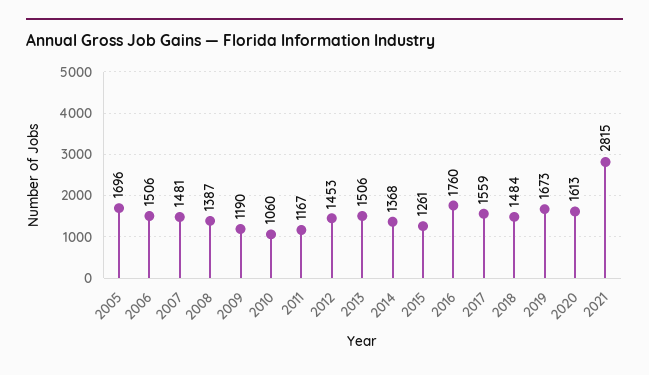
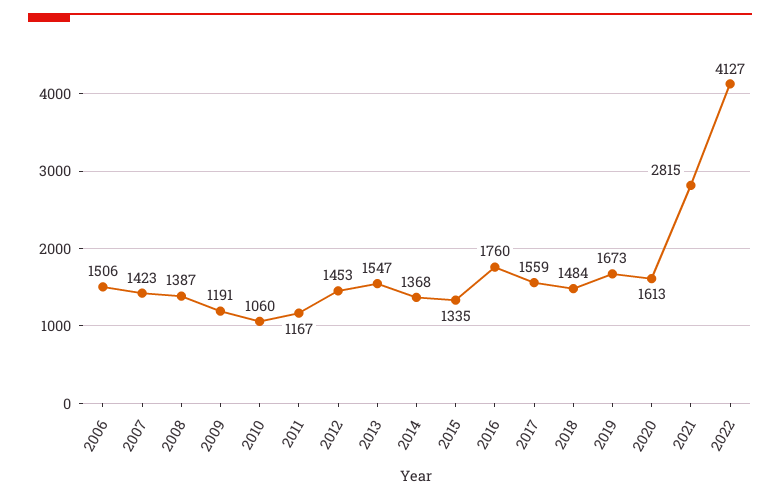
2005: 1696 -> none
2007: 1481 -> 1423
2009: 1190 -> 1191
2013: 1506 -> 1547
2015: 1261 -> 1335
2022: none -> 4127

